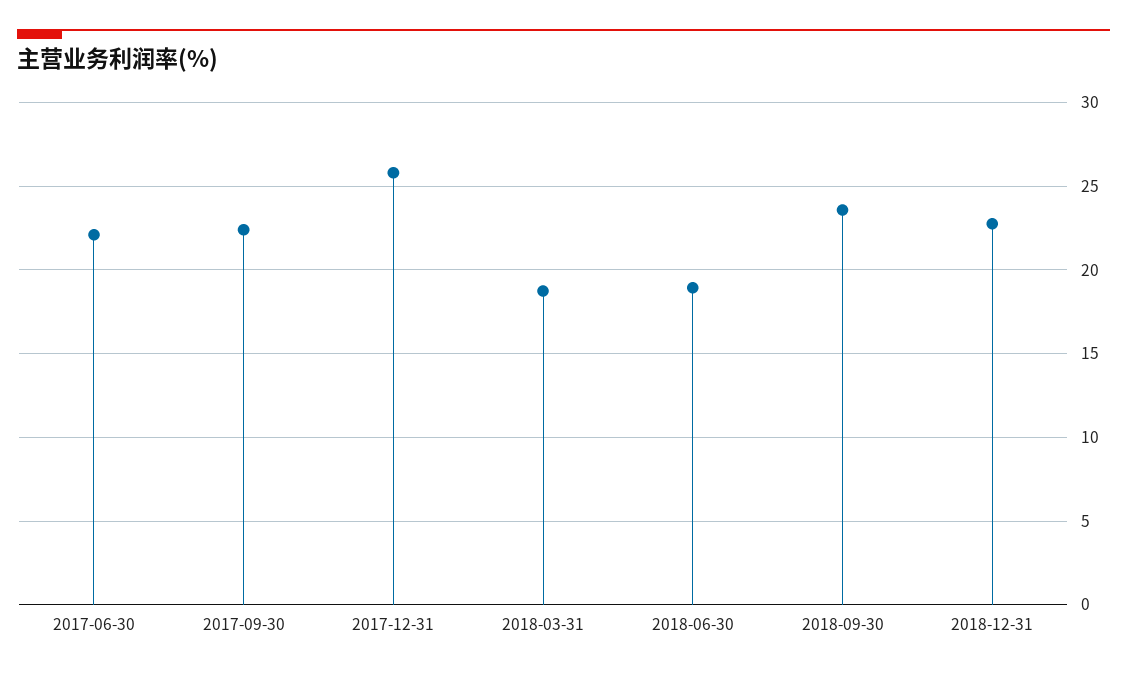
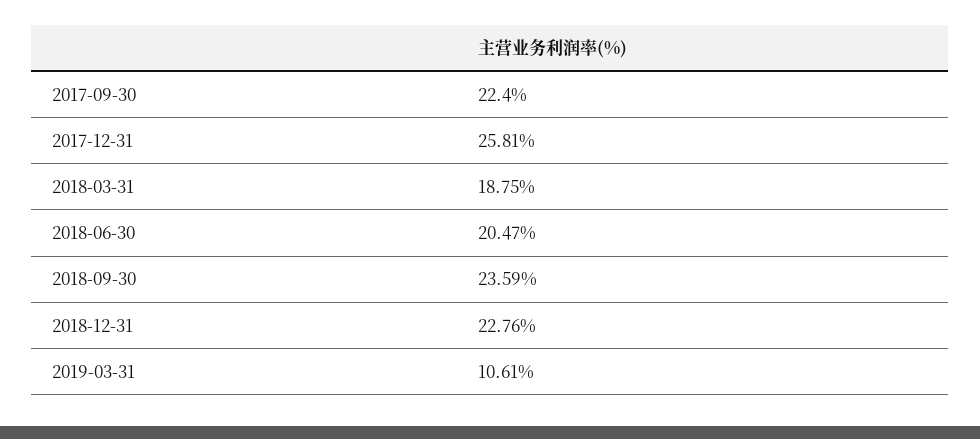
2017-06-30: 22 -> none
2018-06-30: 19 -> 20.47
2019-03-31: none -> 10.61

